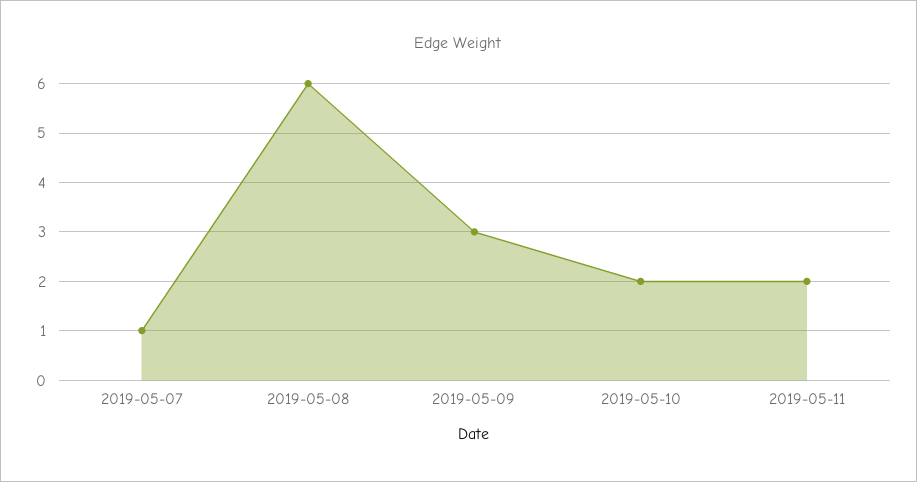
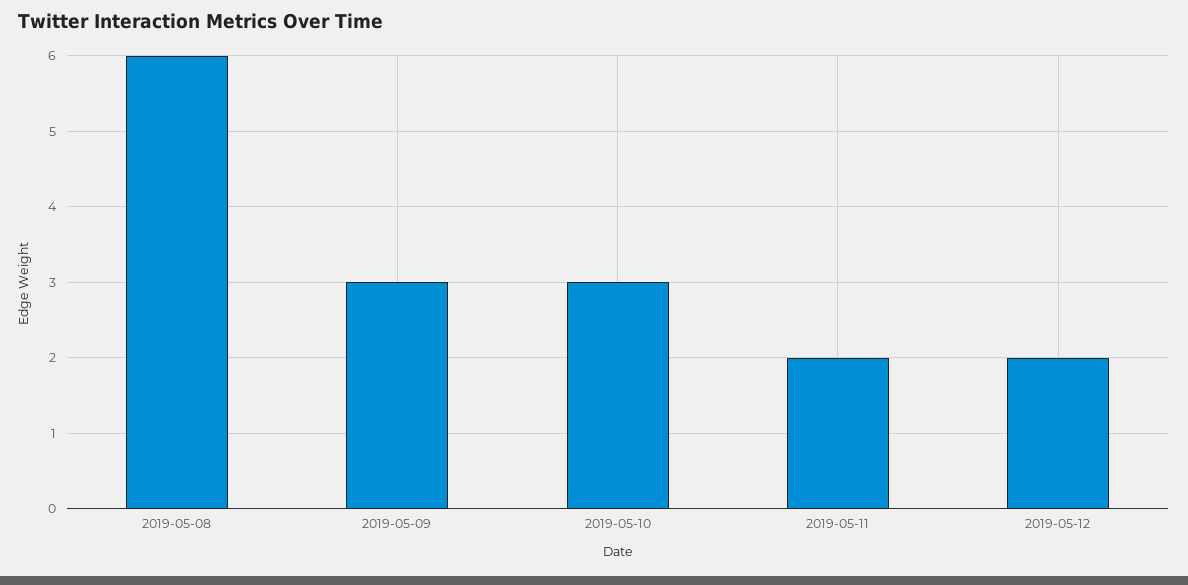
2019-05-07: 1 -> none
2019-05-10: 2 -> 3
2019-05-12: none -> 2

